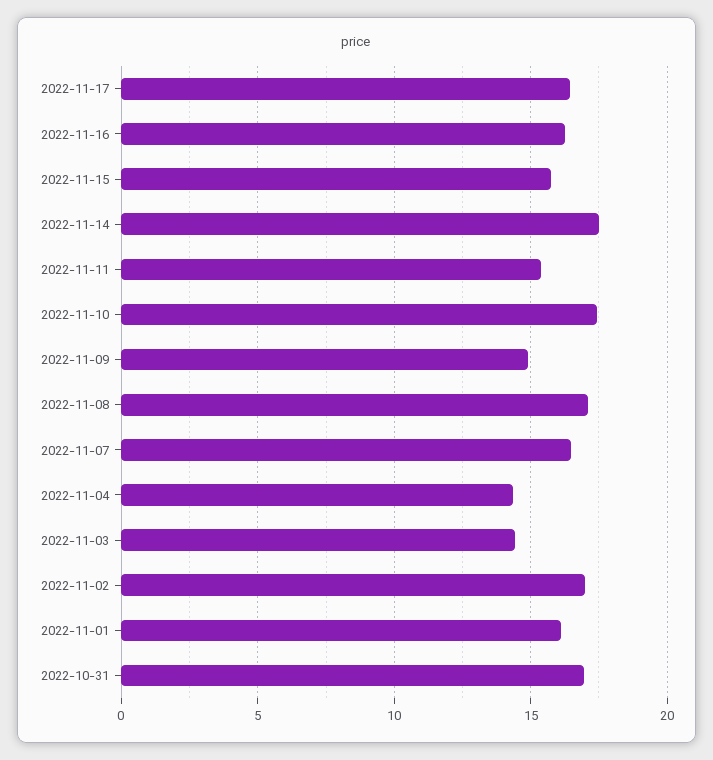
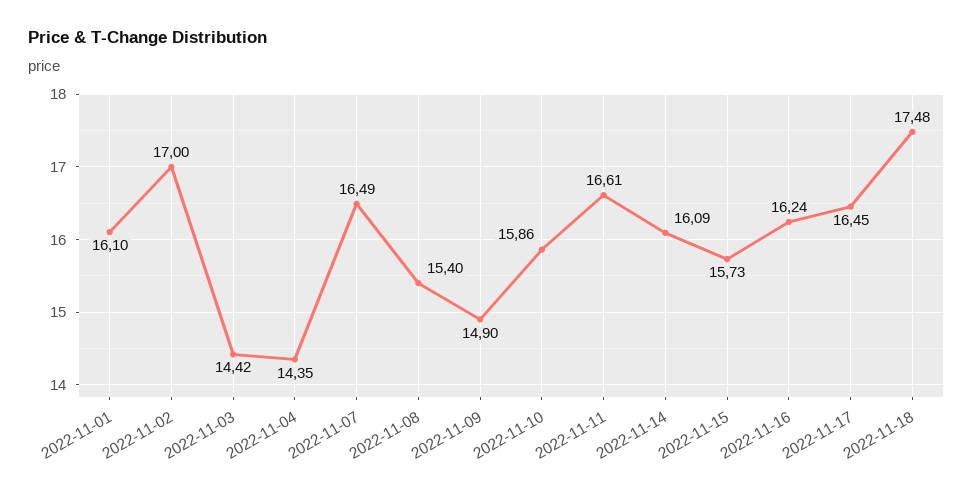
2022-11-14: 17.5 -> 16.09
2022-11-11: 15.5 -> 16.61
2022-11-10: 17.5 -> 15.86
2022-11-08: 17 -> 15.4
2022-10-31: 17 -> none
2022-11-18: none -> 17.48

